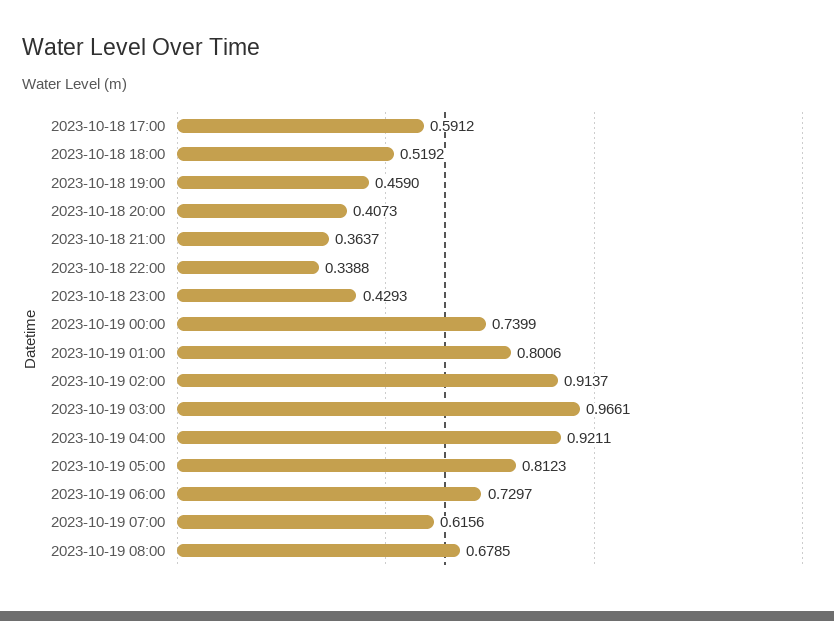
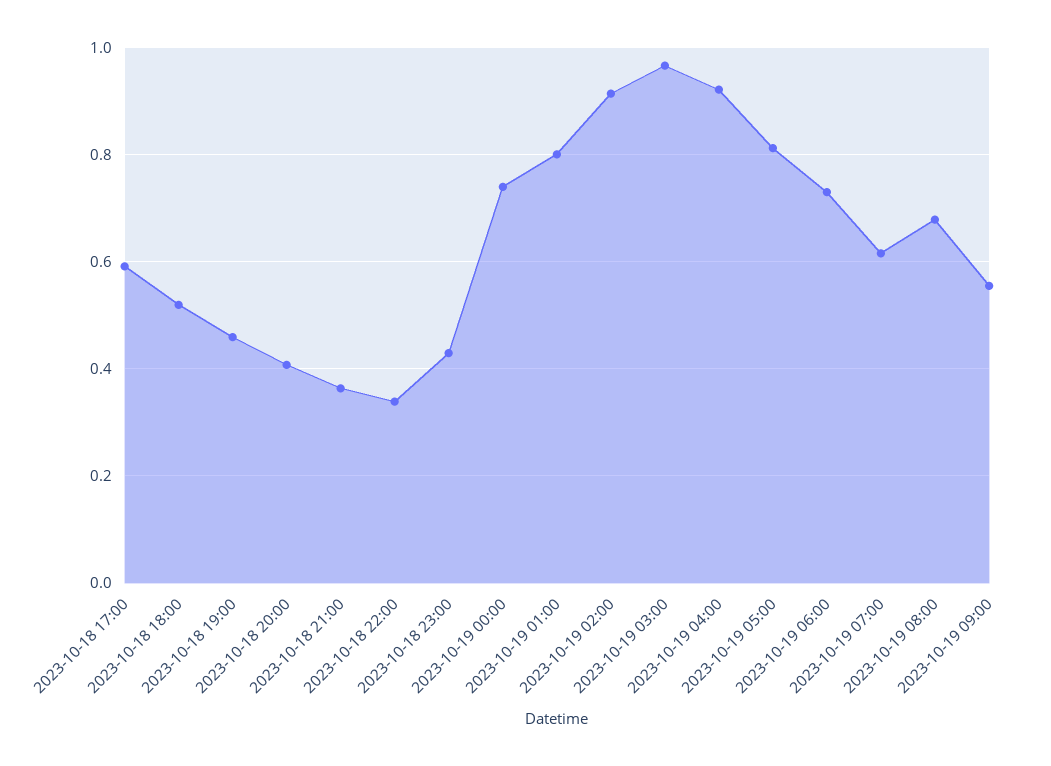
2023-10-19 09:00: none -> 0.56

